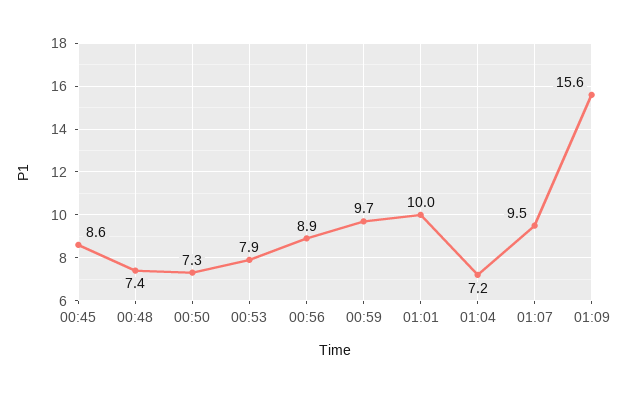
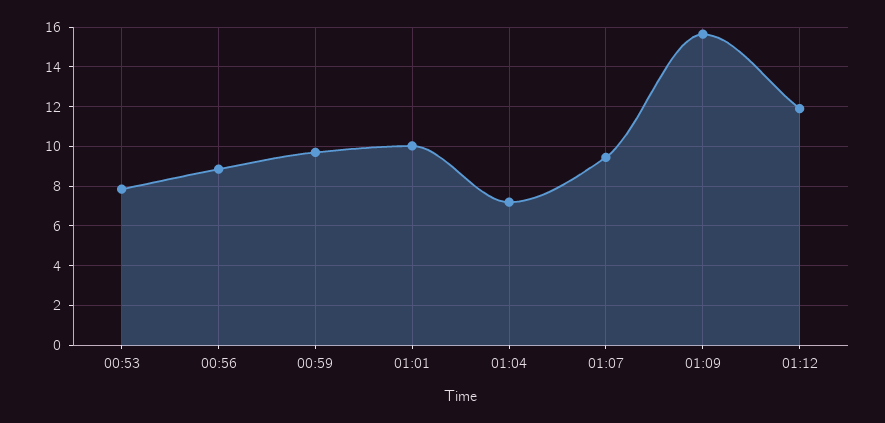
00:45: 8.6 -> none
00:48: 7.4 -> none
00:50: 7.3 -> none
01:12: none -> 12

